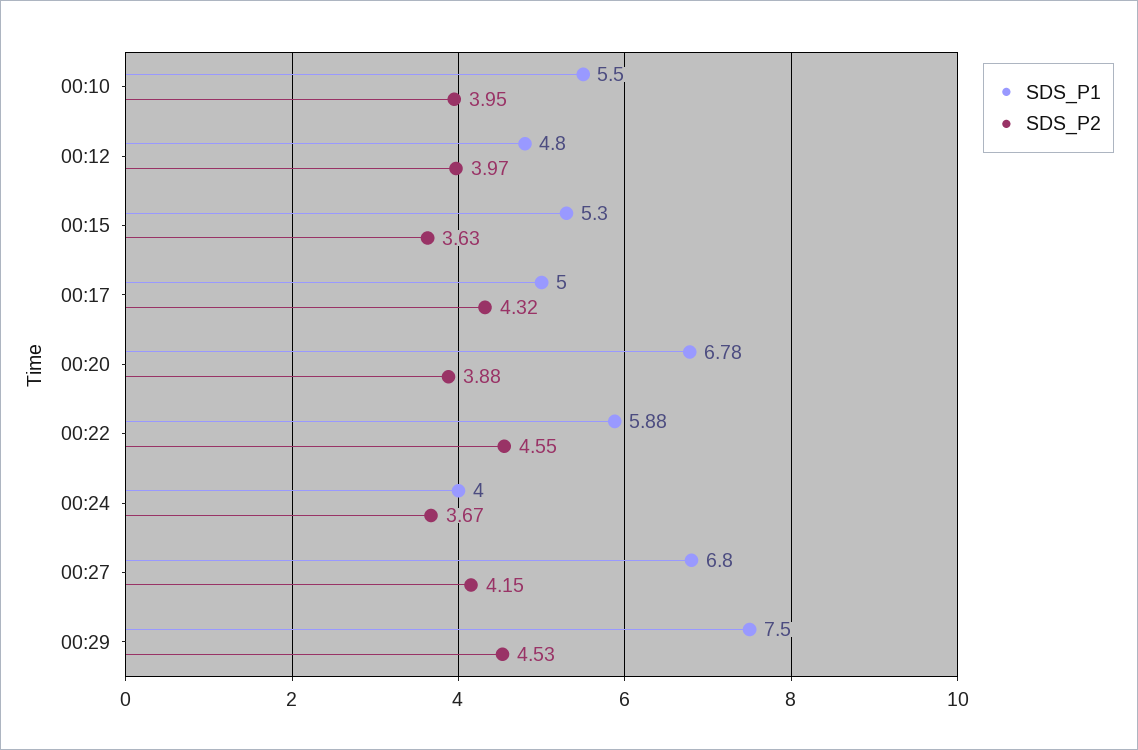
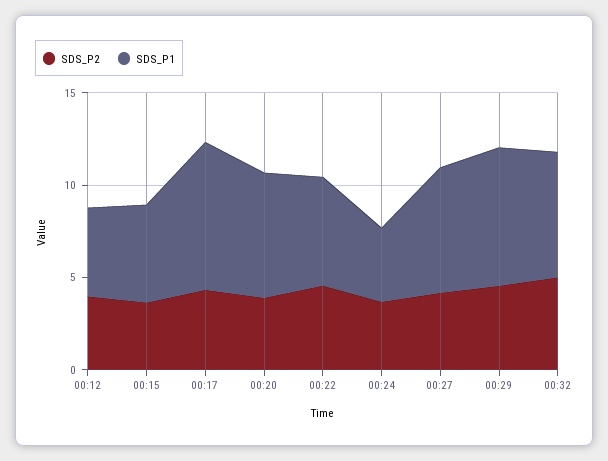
SDS_P1, 00:10: 5.5 -> none
SDS_P2, 00:10: 3.95 -> none
SDS_P1, 00:17: 5 -> 8
SDS_P2, 00:32: none -> 5
SDS_P1, 00:32: none -> 7

